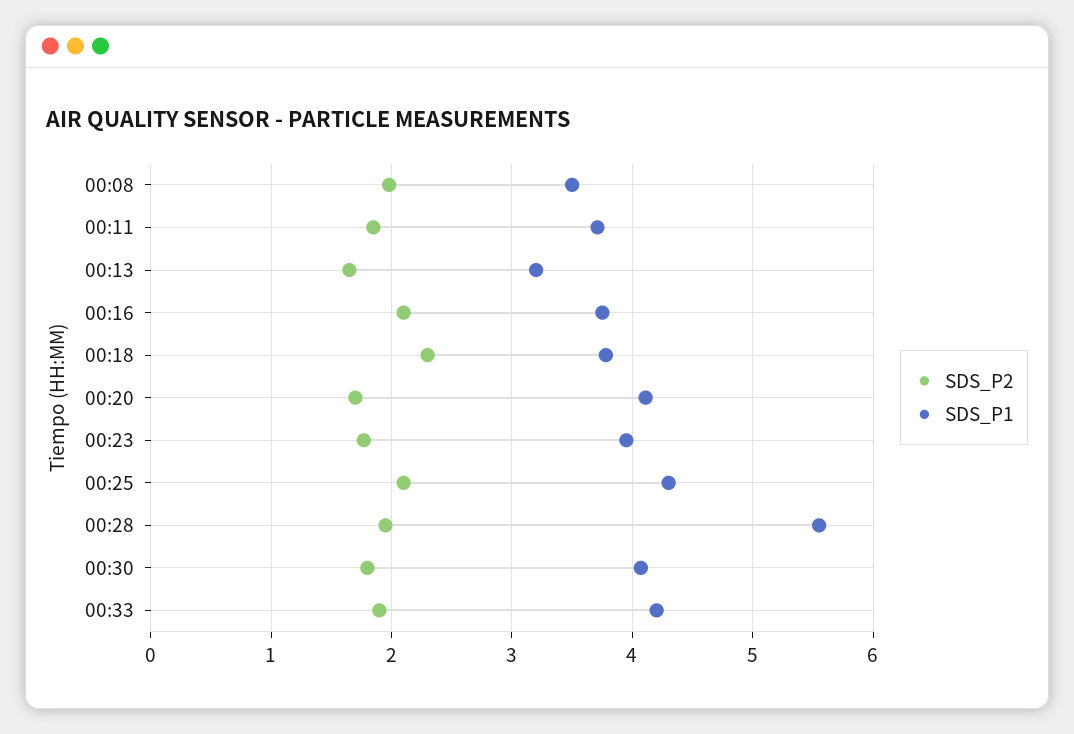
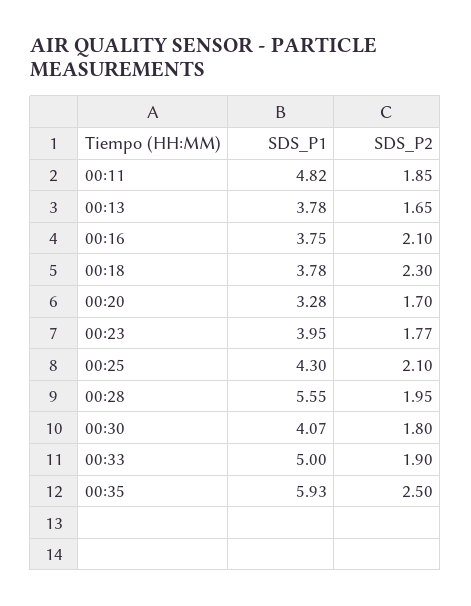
SDS_P2, 00:08: 2 -> none
SDS_P1, 00:08: 3.5 -> none
SDS_P1, 00:11: 3.7 -> 4.82
SDS_P1, 00:13: 3.2 -> 3.78
SDS_P1, 00:20: 4.1 -> 3.28
SDS_P1, 00:33: 4.2 -> 5
SDS_P1, 00:35: none -> 5.93
SDS_P2, 00:35: none -> 2.5

